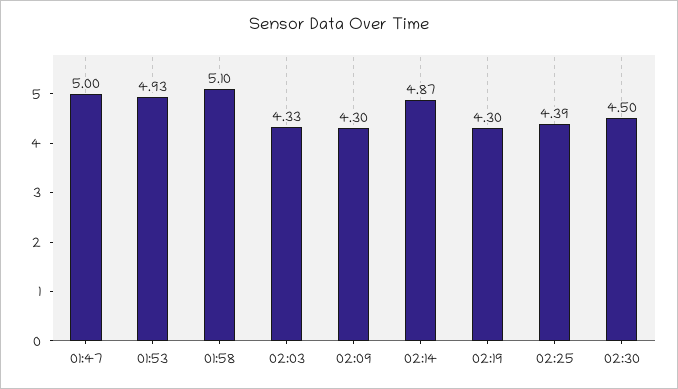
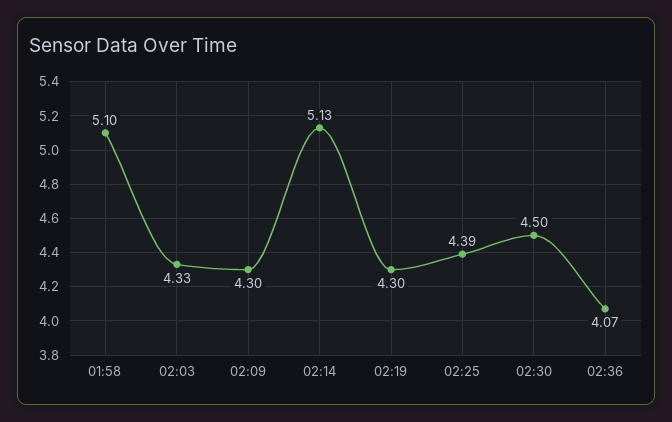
01:47: 5 -> none
01:53: 4.93 -> none
02:14: 4.87 -> 5.13
02:36: none -> 4.07

